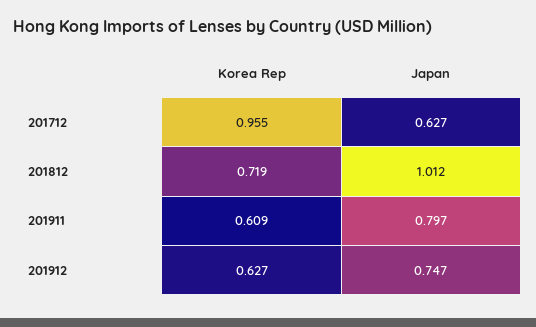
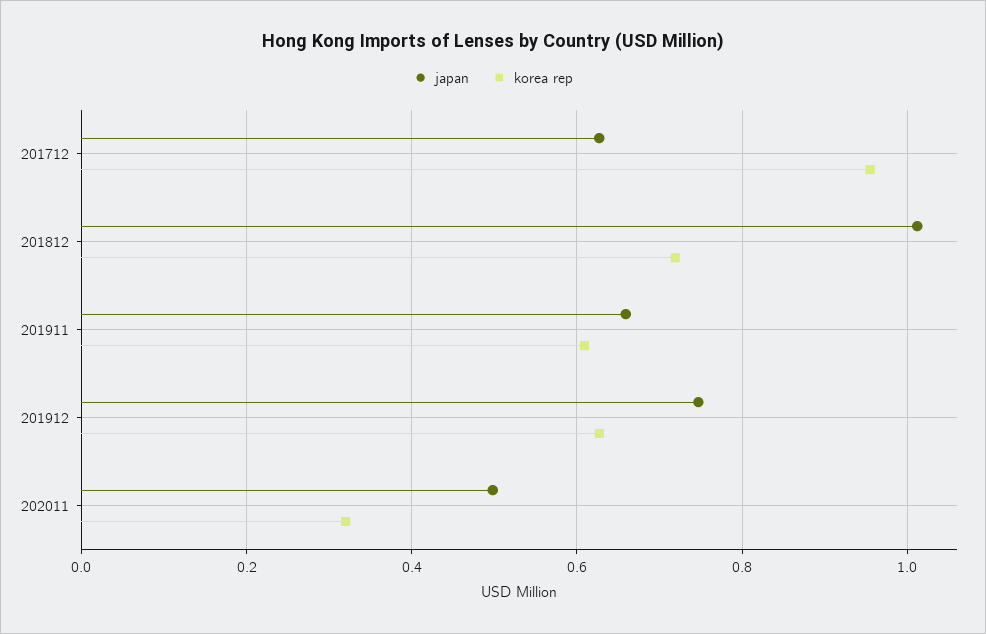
Japan, 201911: 0.797 -> 0.66
Japan, 202011: none -> 0.5
Korea Rep, 202011: none -> 0.32

